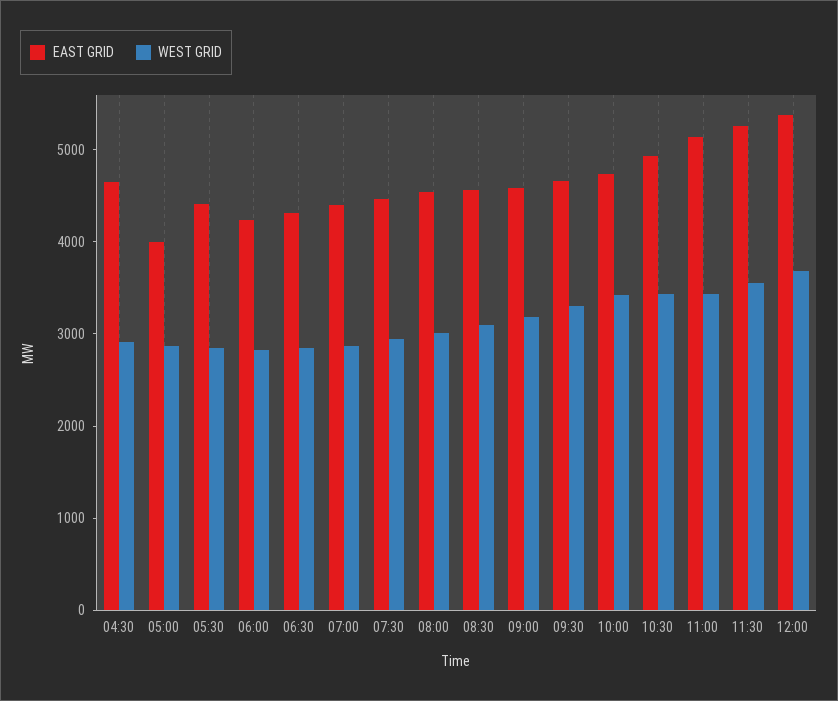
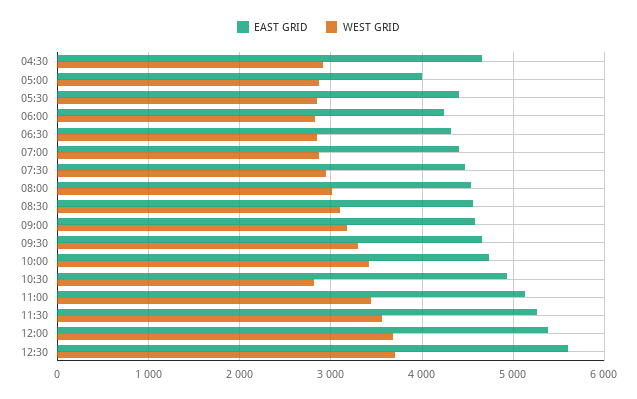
WEST GRID, 10:30: 3400 -> 2800
EAST GRID, 12:30: none -> 5600
WEST GRID, 12:30: none -> 3700

